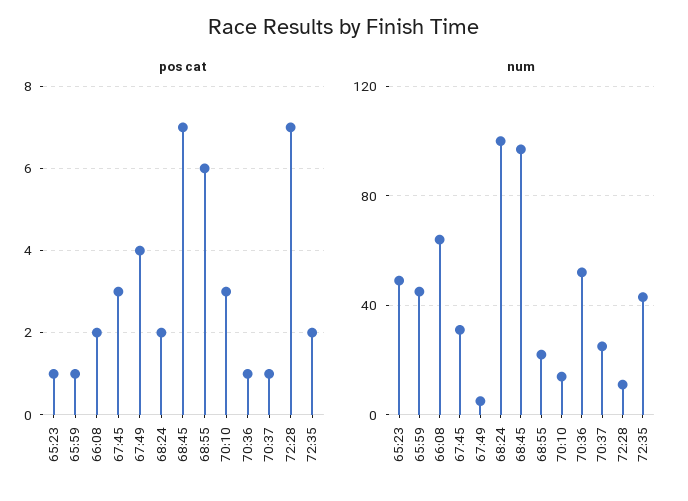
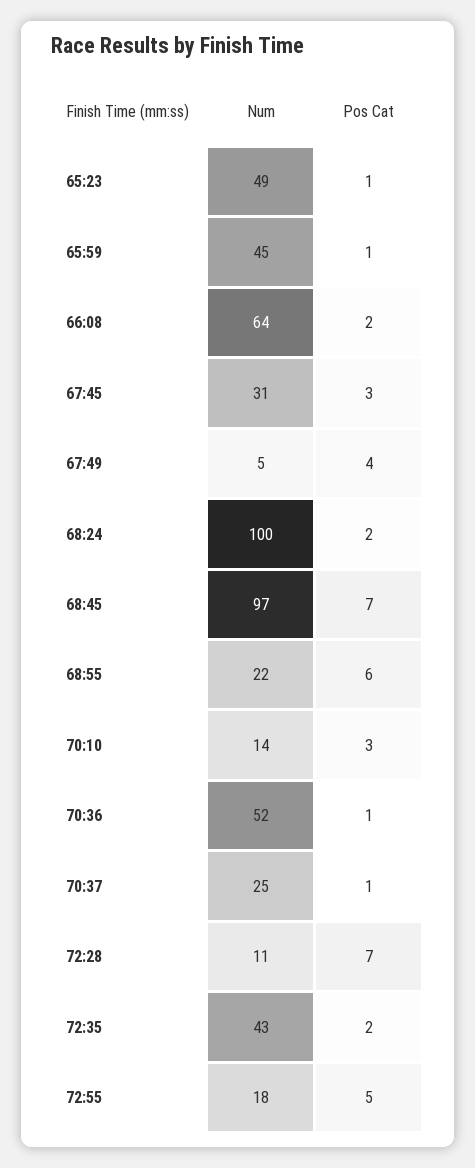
num, 72:55: none -> 18
pos cat, 72:55: none -> 5

